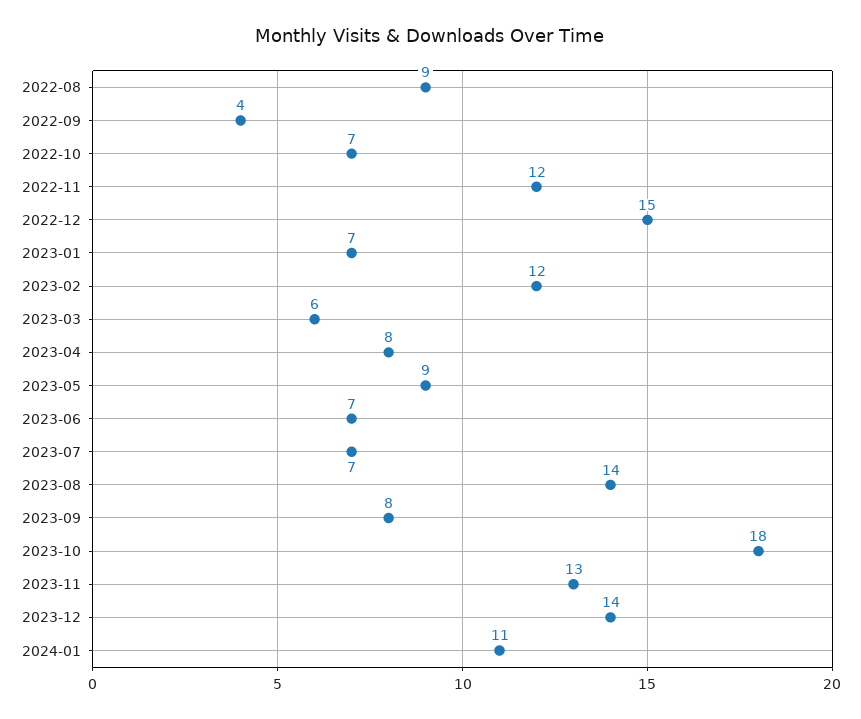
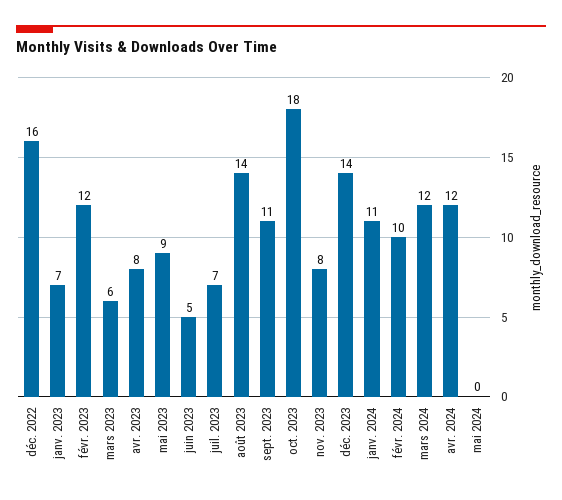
2022-08: 9 -> none
2022-09: 4 -> none
2022-10: 7 -> none
2022-11: 12 -> none
2022-12: 15 -> 16
2023-06: 7 -> 5
2023-09: 8 -> 11
2023-11: 13 -> 8
févr. 2024: none -> 10
mars 2024: none -> 12
avr. 2024: none -> 12
mai 2024: none -> 0

